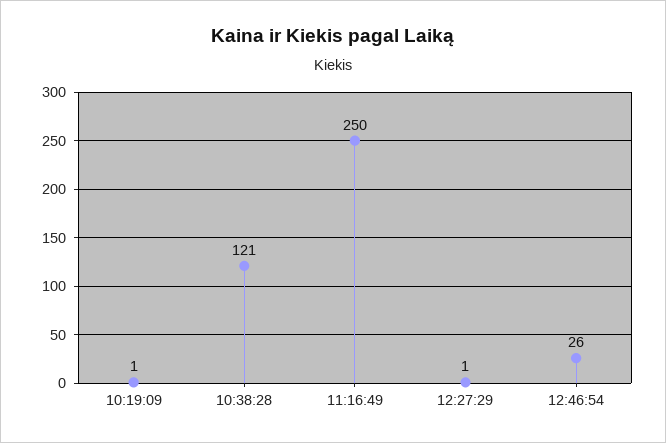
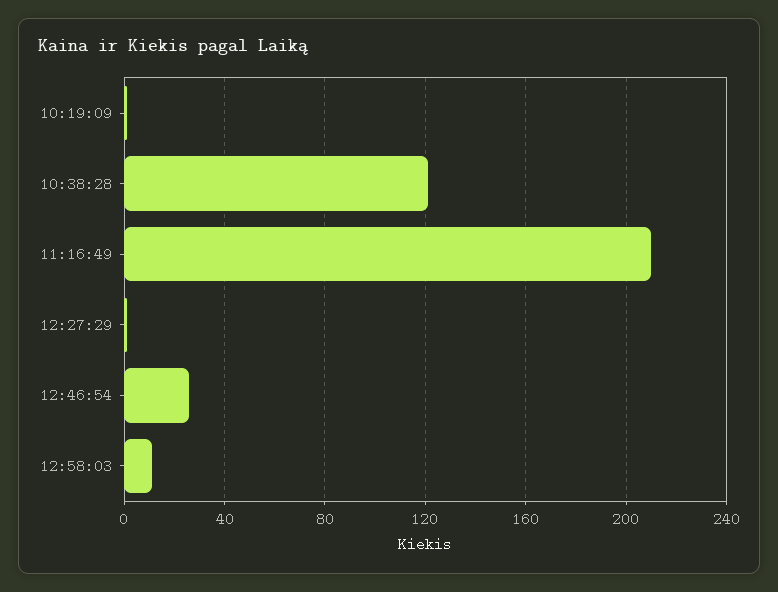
11:16:49: 250 -> 210
12:58:03: none -> 10

